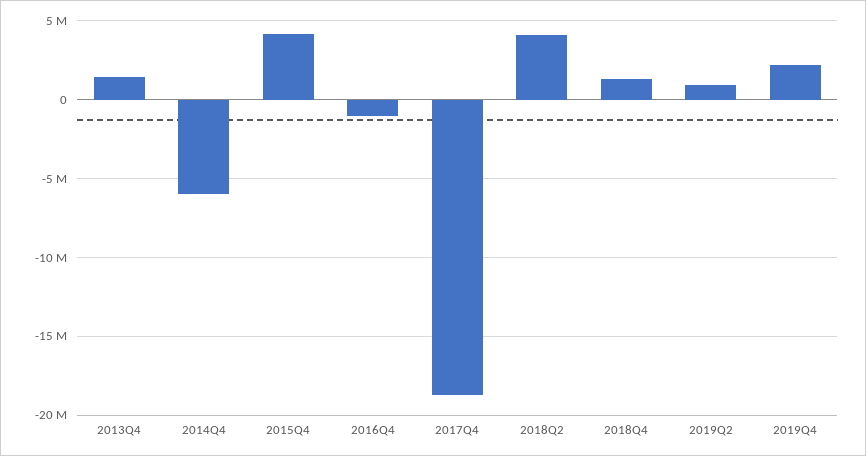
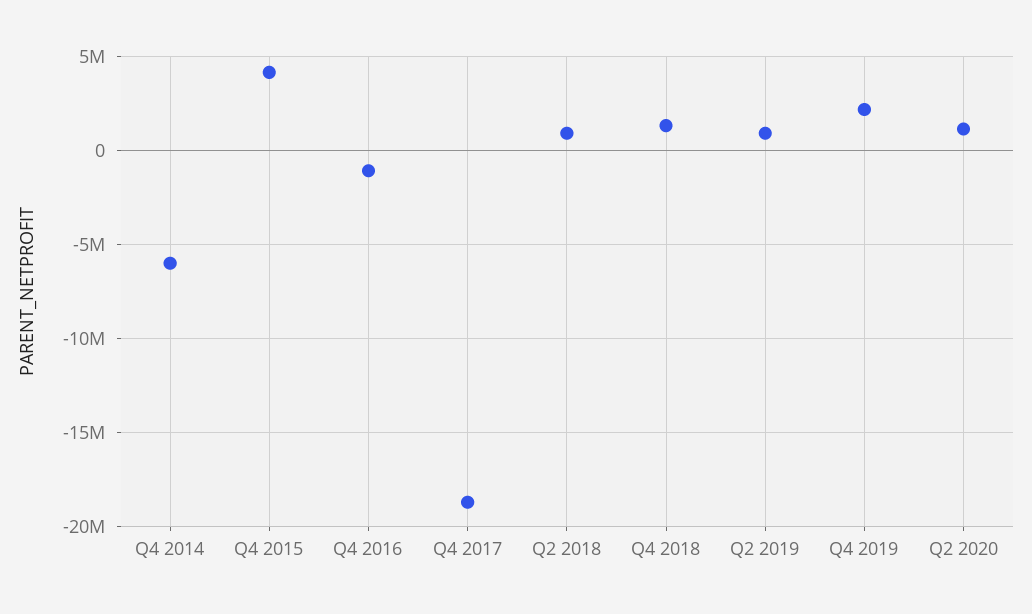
2013Q4: 1500000 -> none
2018Q2: 4000000 -> 1000000
Q2 2020: none -> 1000000

